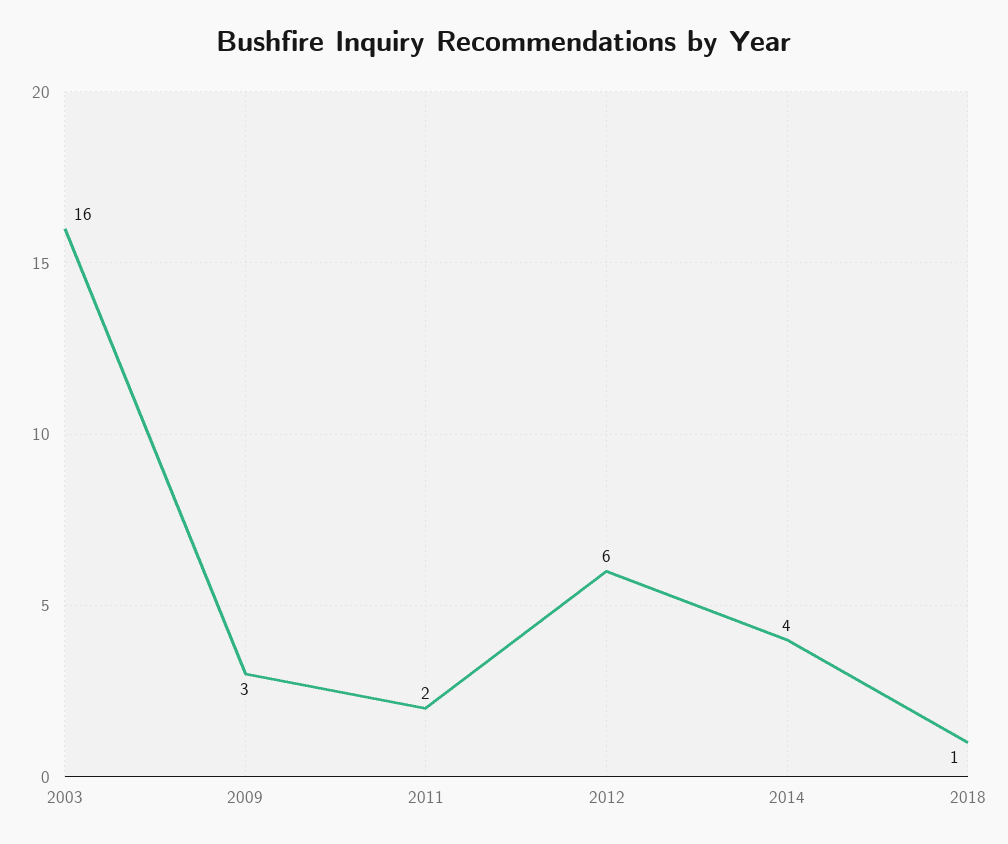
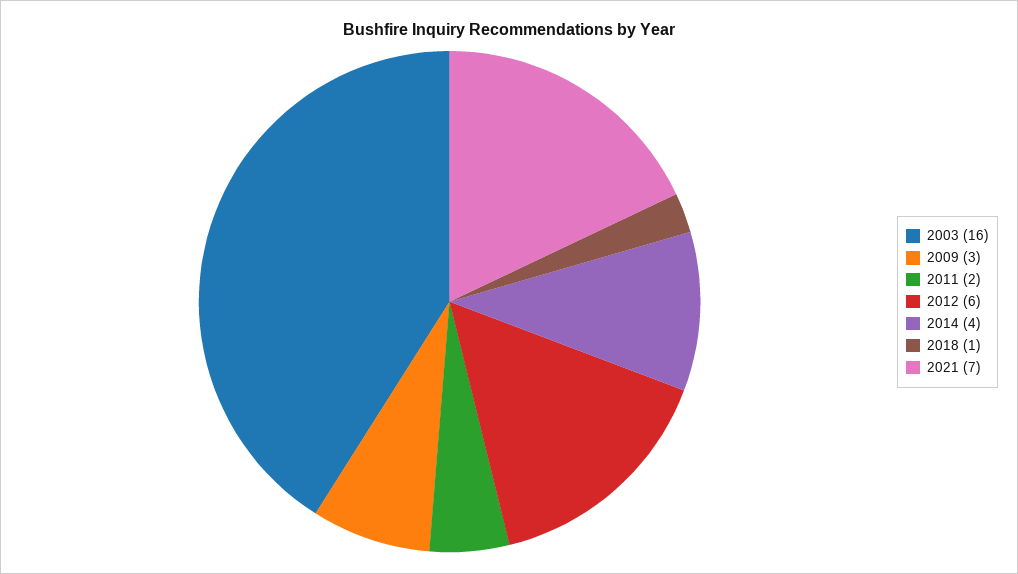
2021: none -> 7

